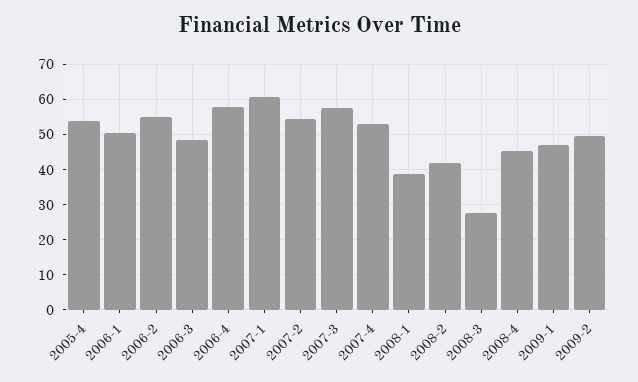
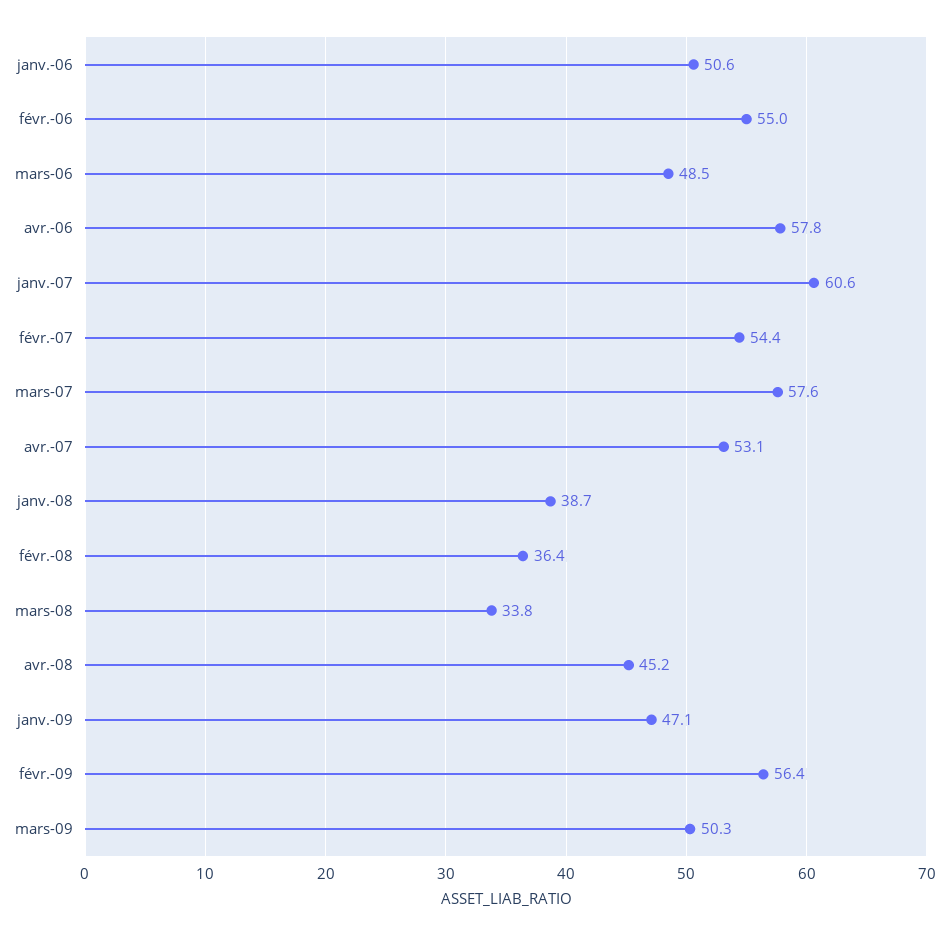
2005-4: 54 -> none
2008-2: 42 -> 36.4
2008-3: 28 -> 33.8
2009-2: 50 -> 56.4
mars-09: none -> 50.3

